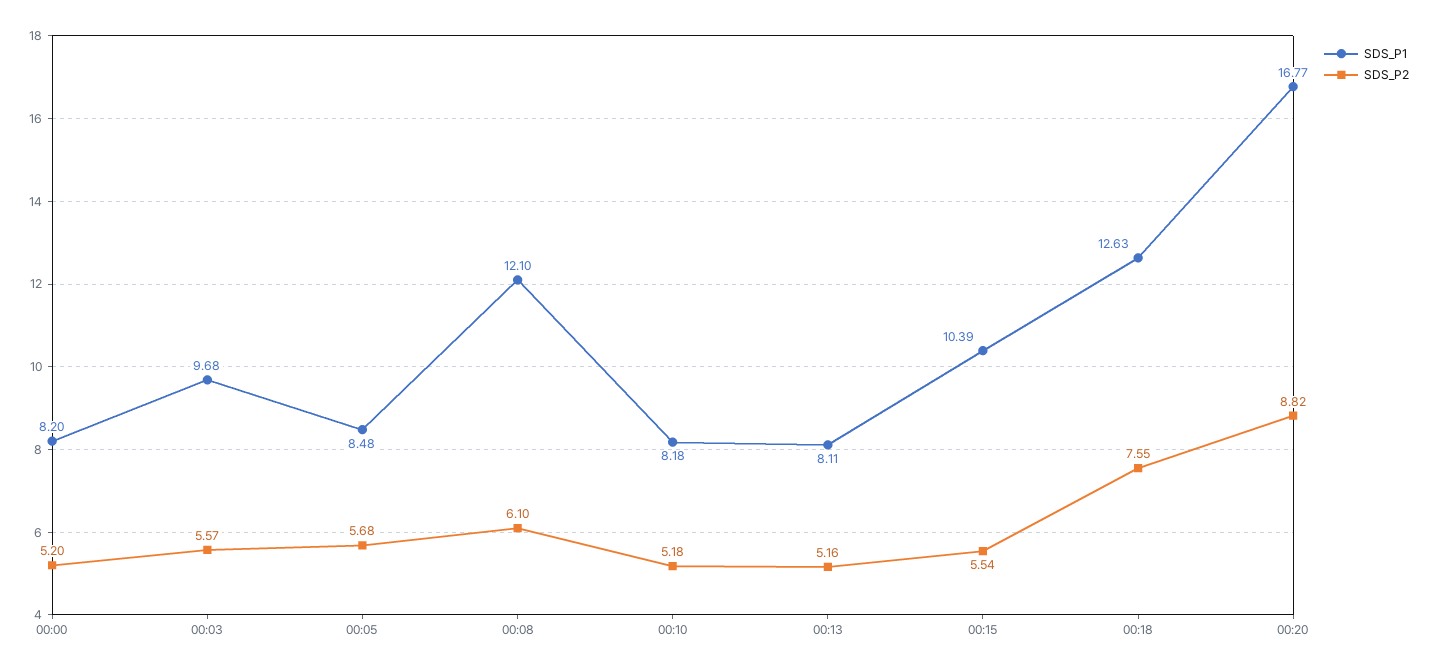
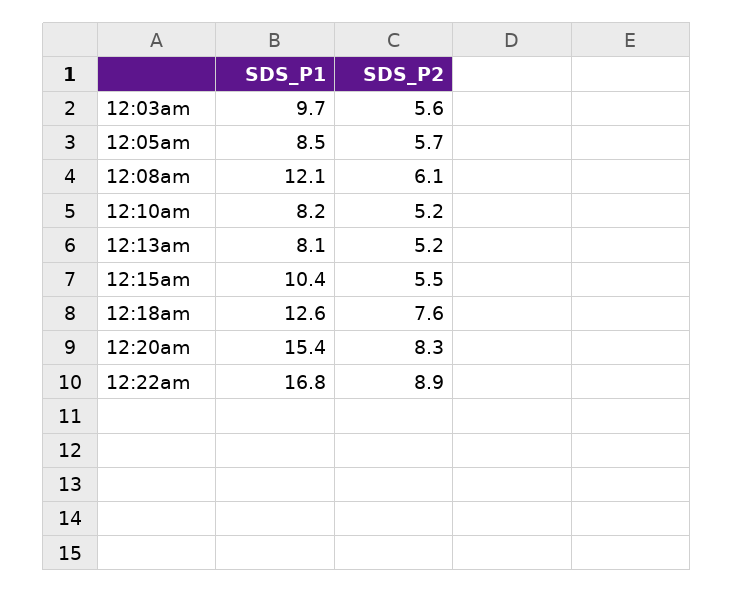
SDS_P1, 00:00: 8.2 -> none
SDS_P2, 00:00: 5.2 -> none
SDS_P1, 00:20: 16.77 -> 15.4
SDS_P2, 00:20: 8.82 -> 8.3
SDS_P1, 12:22am: none -> 16.8
SDS_P2, 12:22am: none -> 8.9

